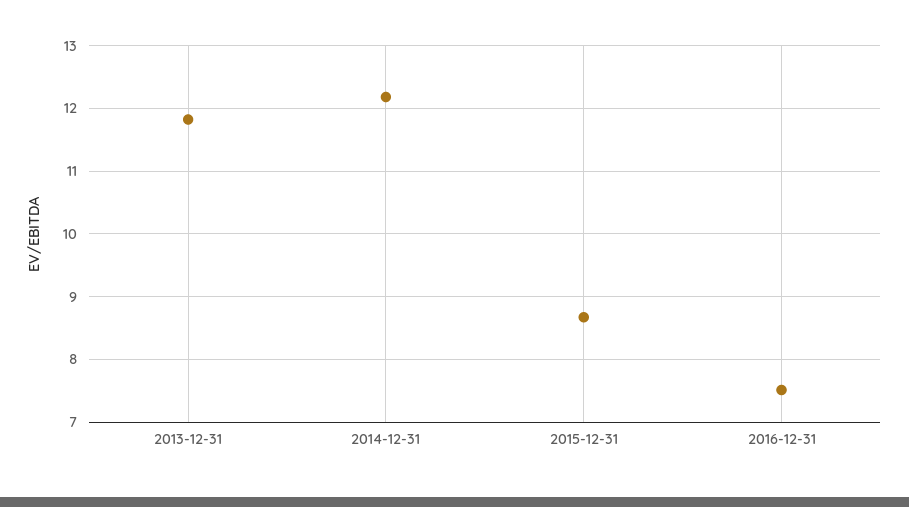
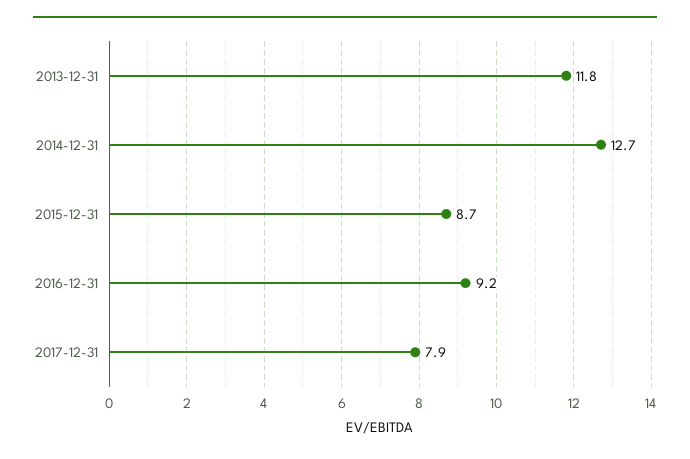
2014-12-31: 12.2 -> 12.7
2016-12-31: 7.5 -> 9.2
2017-12-31: none -> 7.9

